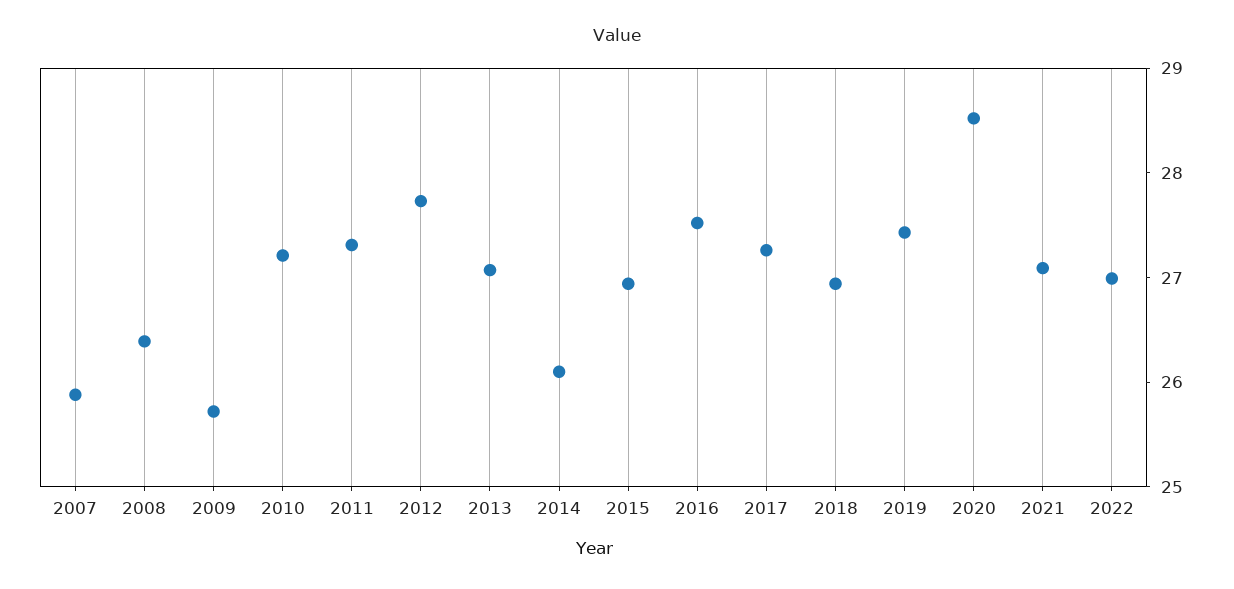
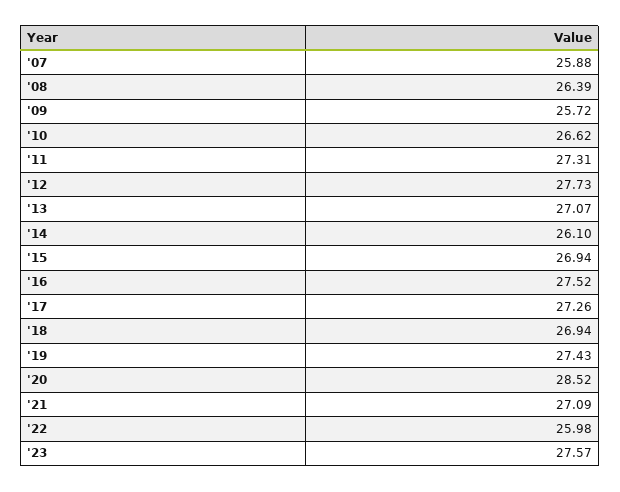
2010: 27.2 -> 26.62
2022: 27 -> 25.98
'23: none -> 27.57

